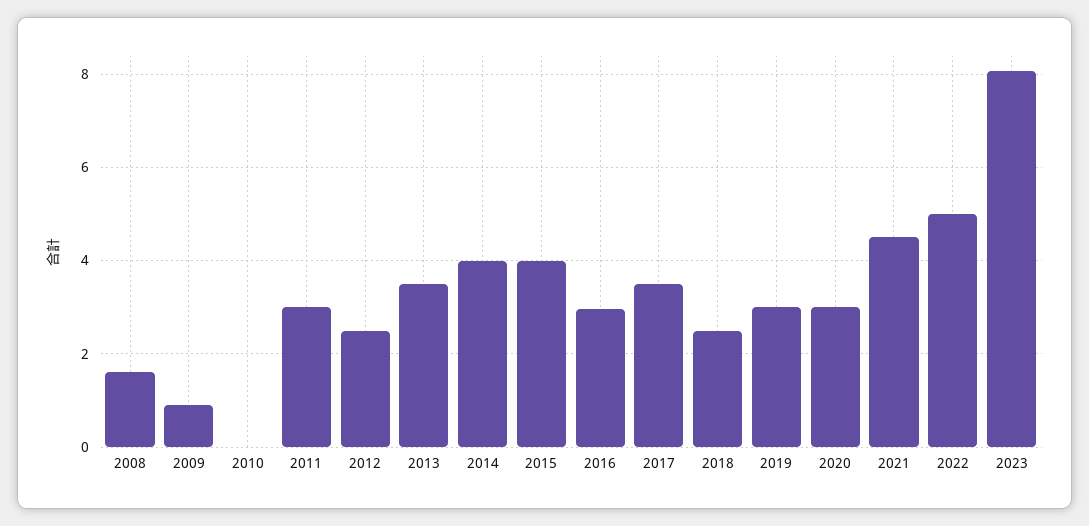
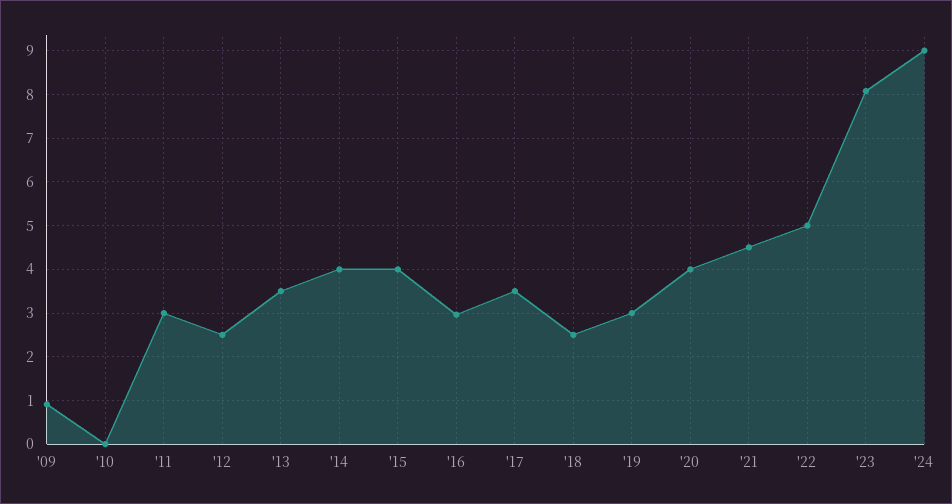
2008: 1.6 -> none
2020: 3 -> 4
'24: none -> 9

